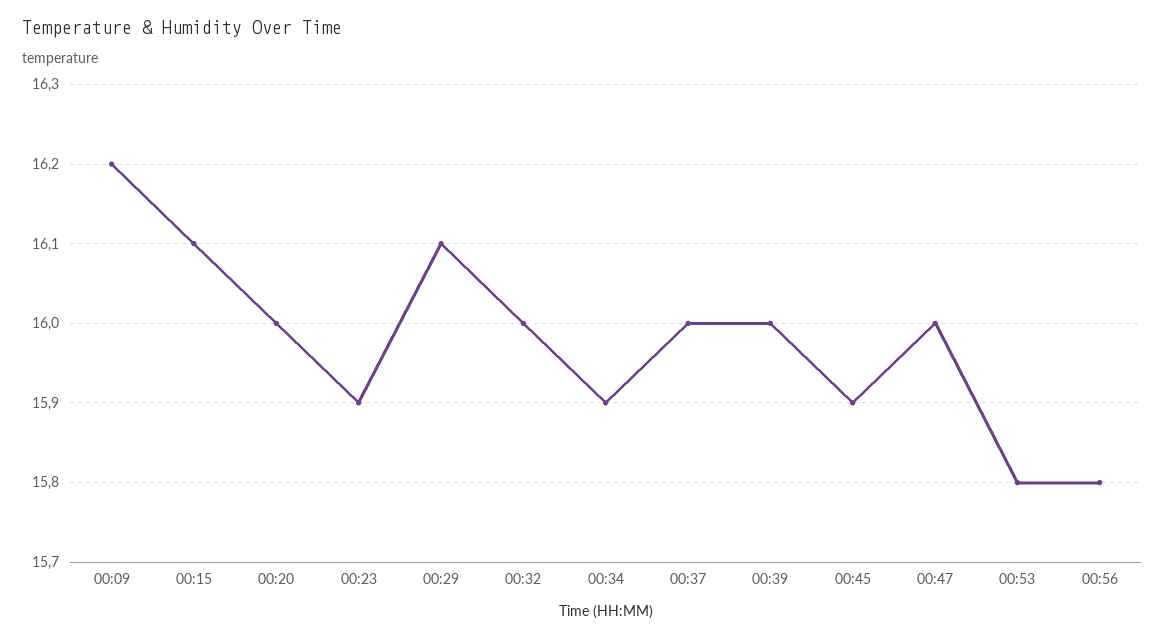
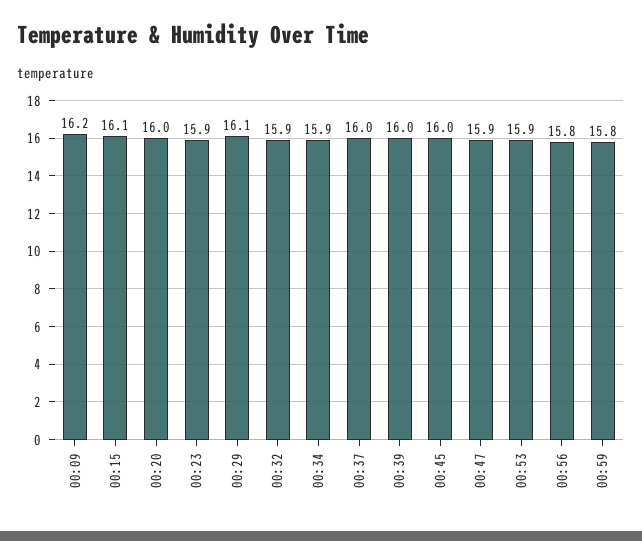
00:32: 16 -> 15.9
00:45: 15.9 -> 16
00:47: 16 -> 15.9
00:53: 15.8 -> 15.9
00:59: none -> 15.8

